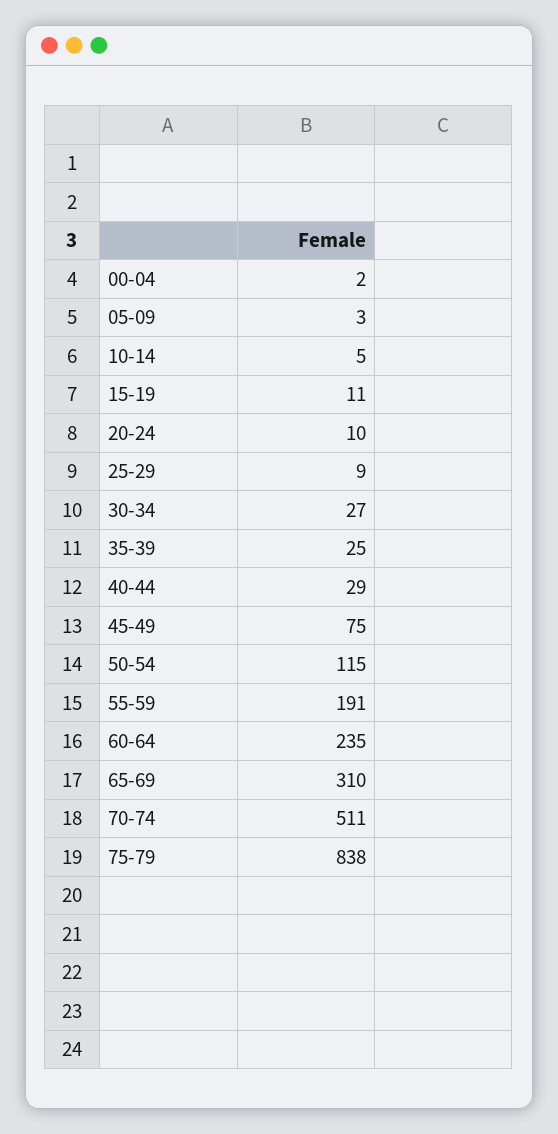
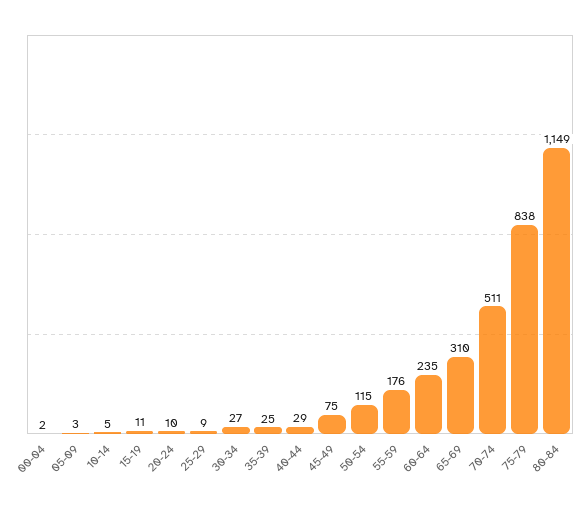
55-59: 191 -> 176
80-84: none -> 1149

